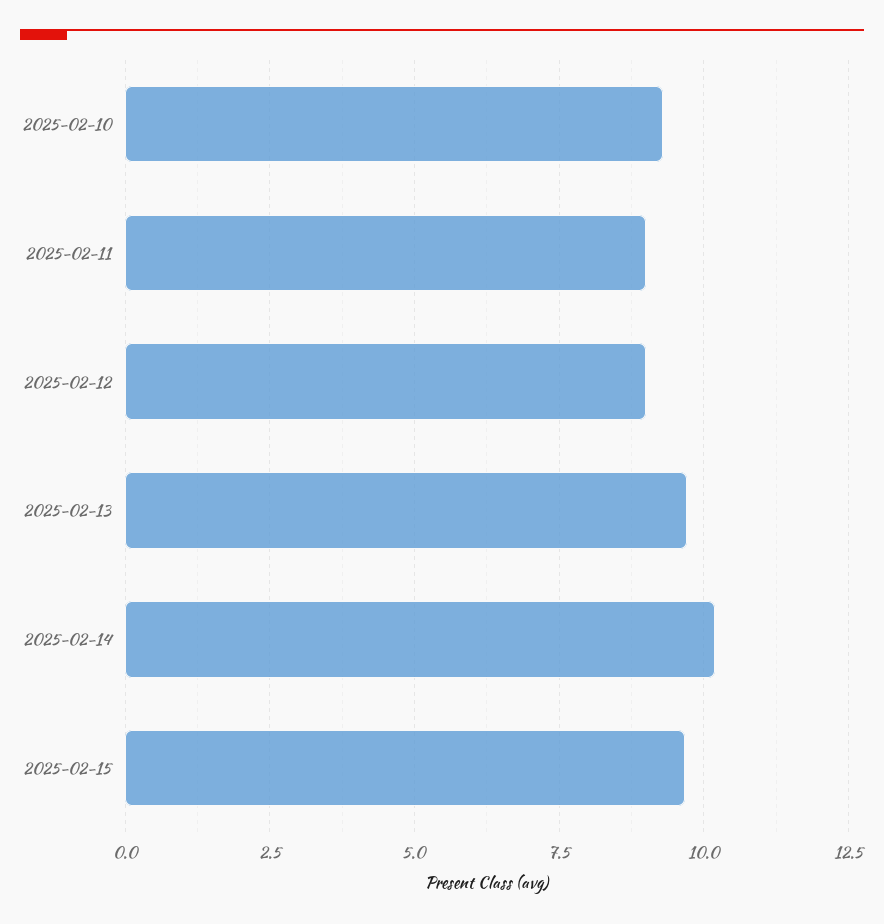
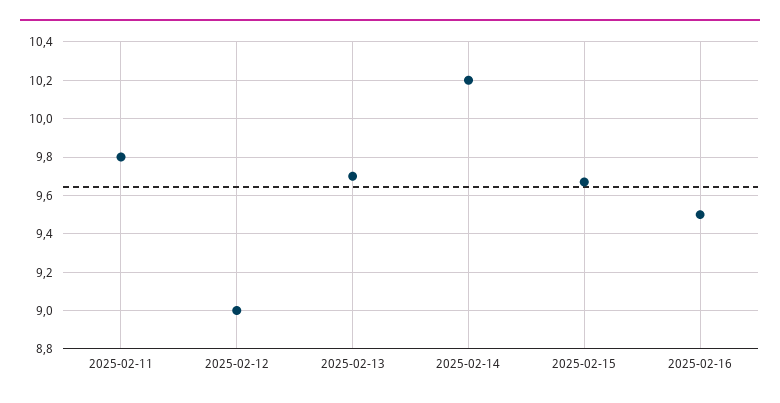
2025-02-10: 9.25 -> none
2025-02-11: 9 -> 9.8
2025-02-16: none -> 9.5

